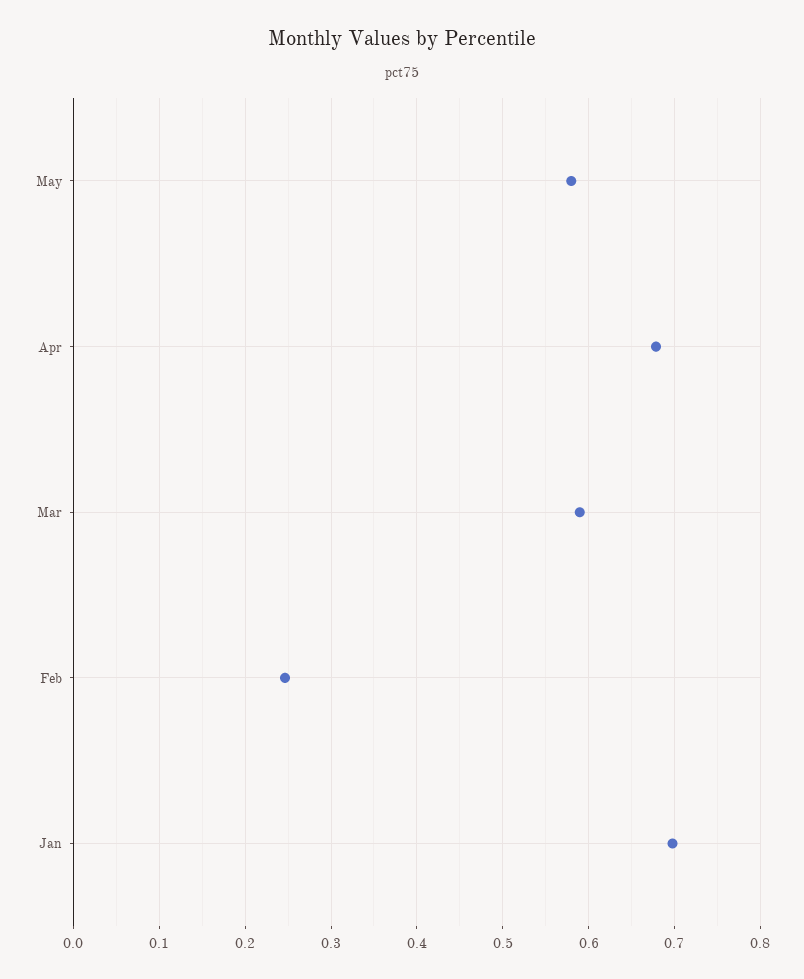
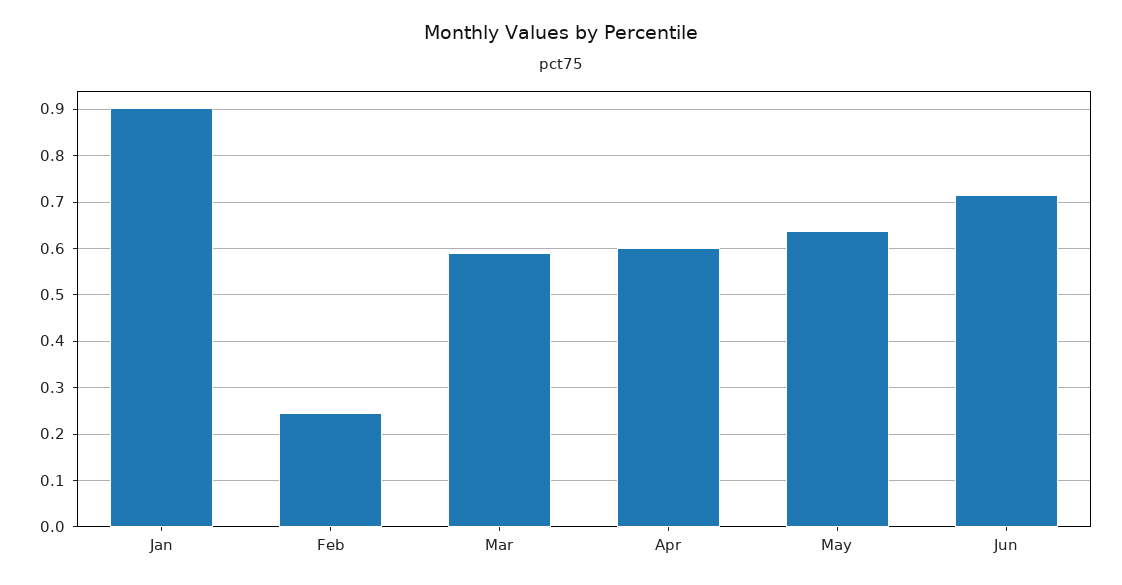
May: 0.58 -> 0.64
Apr: 0.68 -> 0.6
Jan: 0.7 -> 0.9
Jun: none -> 0.72

